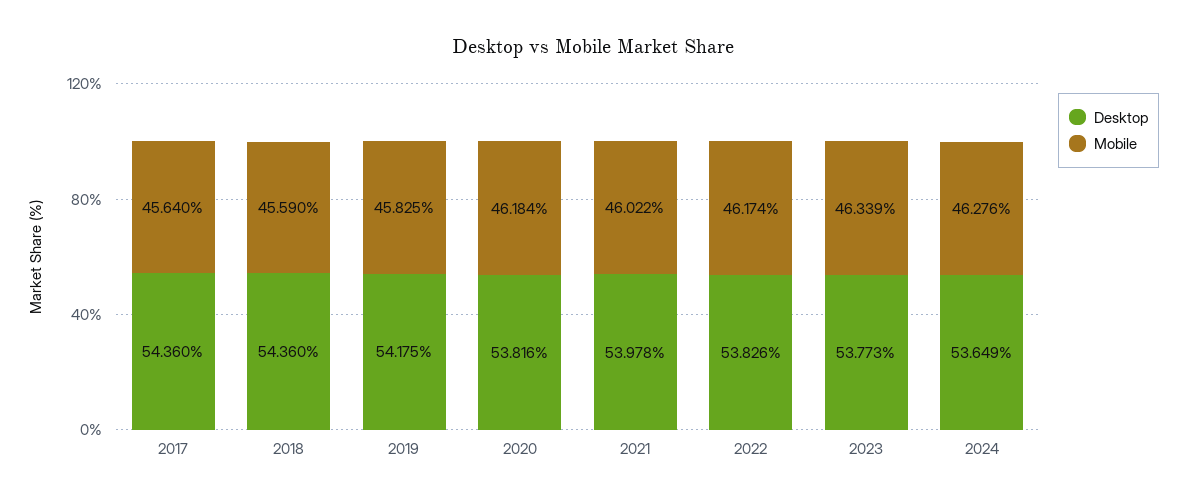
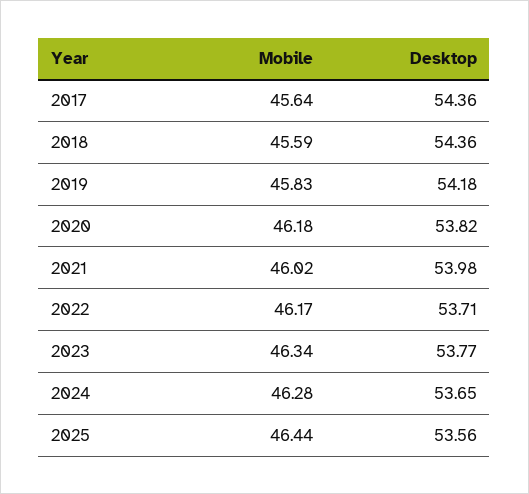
Desktop, 2022: 53.826 -> 53.71
Mobile, 2025: none -> 46.44
Desktop, 2025: none -> 53.56

